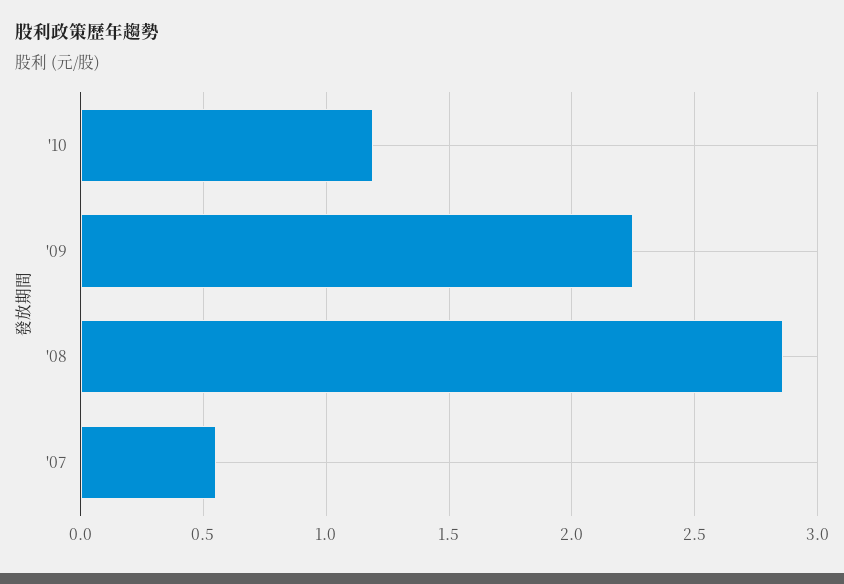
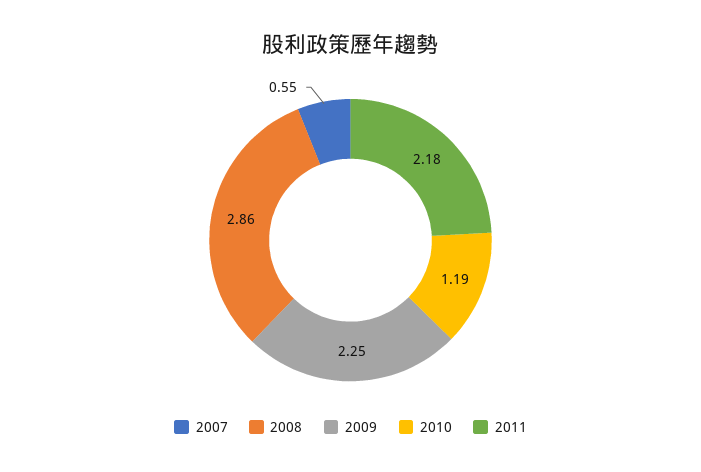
2011: none -> 2.18

